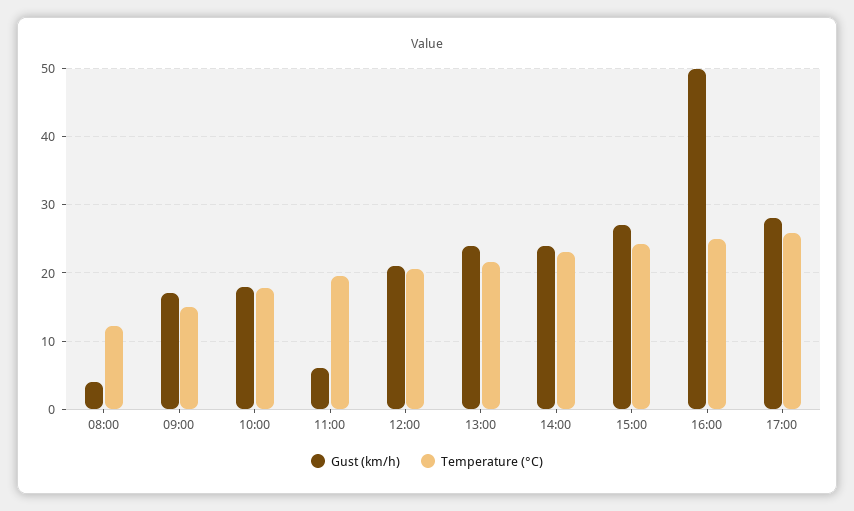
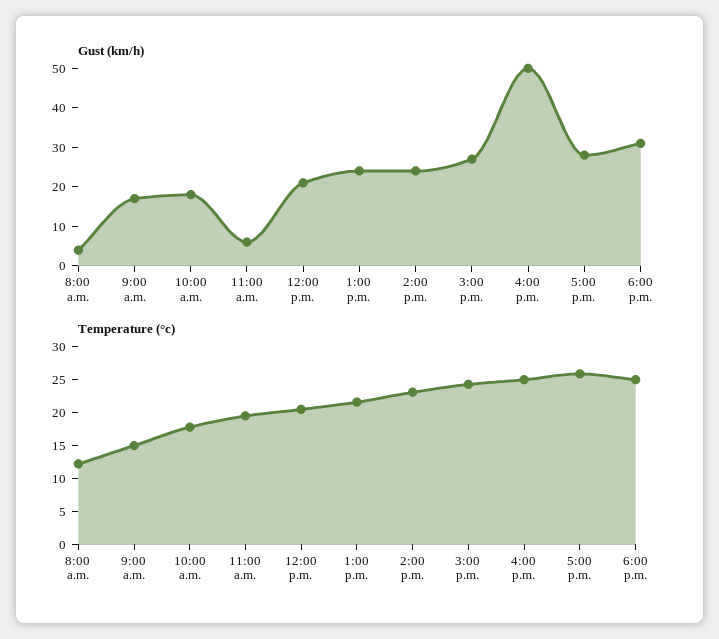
Gust (km/h), 6:00 p.m.: none -> 30
Temperature (°C), 6:00 p.m.: none -> 25

